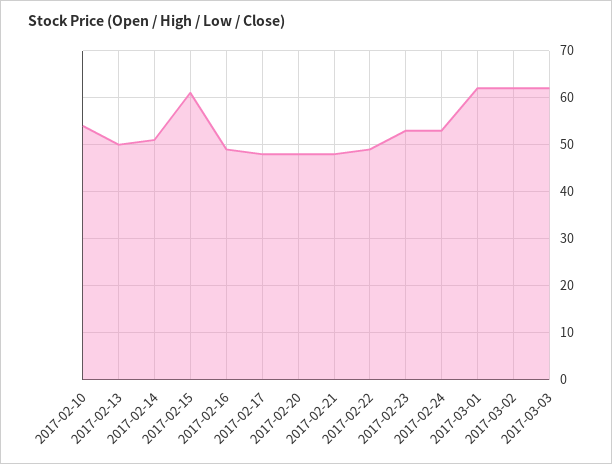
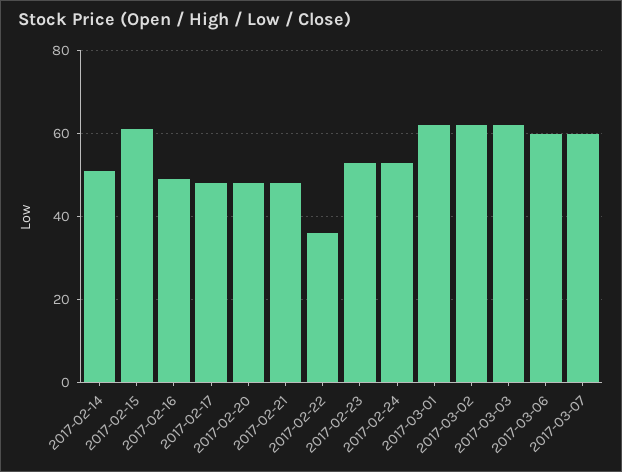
2017-02-10: 55 -> none
2017-02-13: 50 -> none
2017-02-22: 50 -> 35
2017-03-06: none -> 60
2017-03-07: none -> 60

